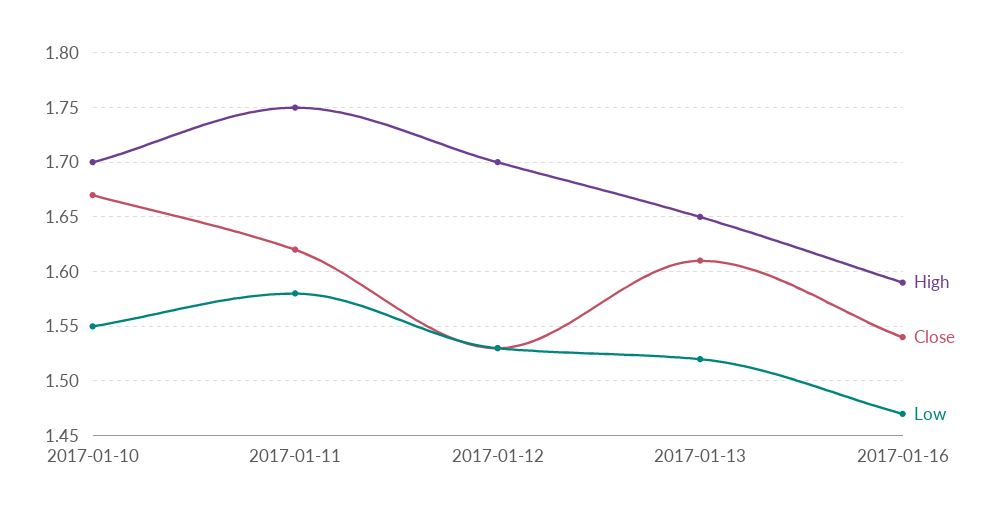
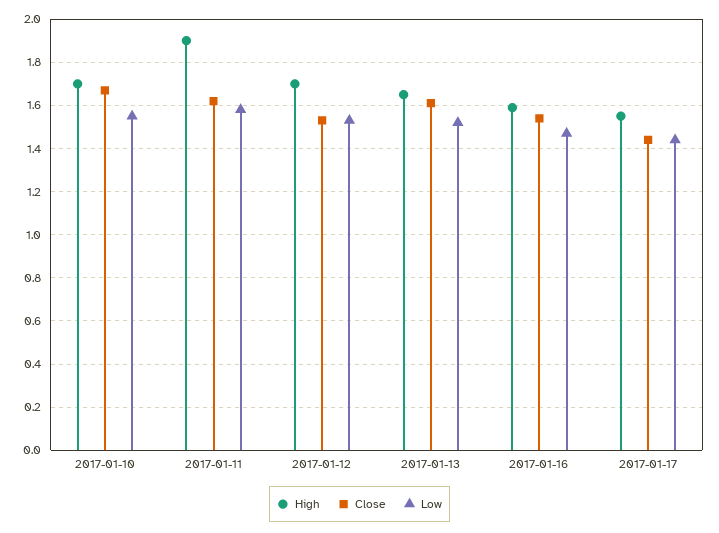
High, 2017-01-11: 1.75 -> 1.9
High, 2017-01-17: none -> 1.55
Close, 2017-01-17: none -> 1.45
Low, 2017-01-17: none -> 1.45

